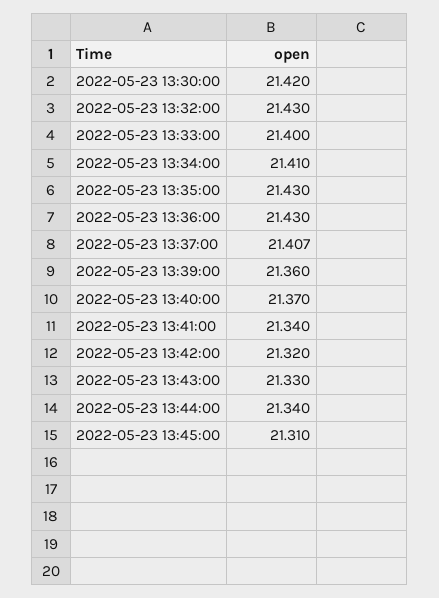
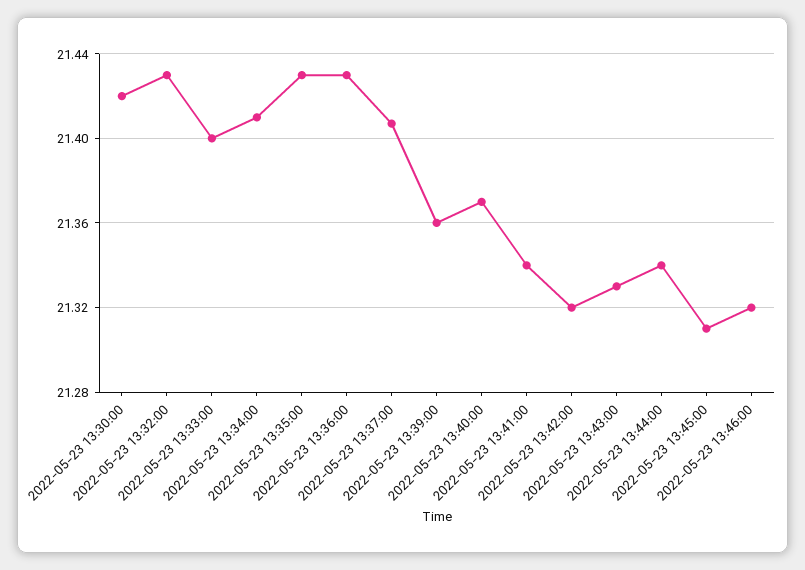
2022-05-23 13:46:00: none -> 21.32

